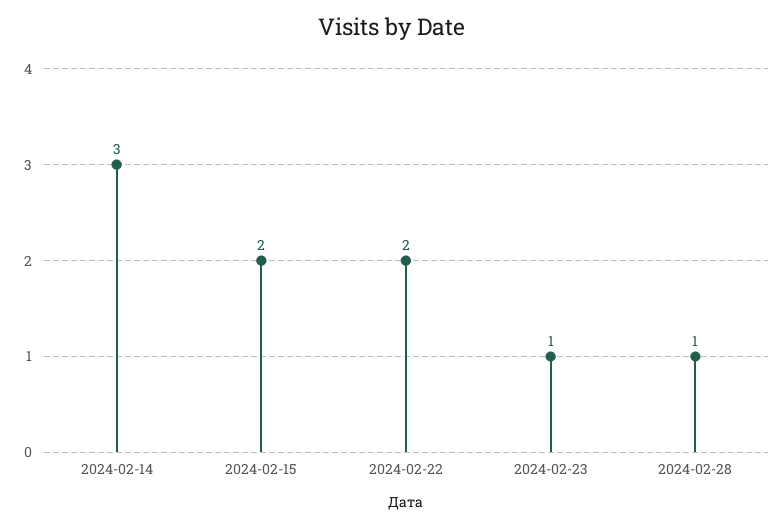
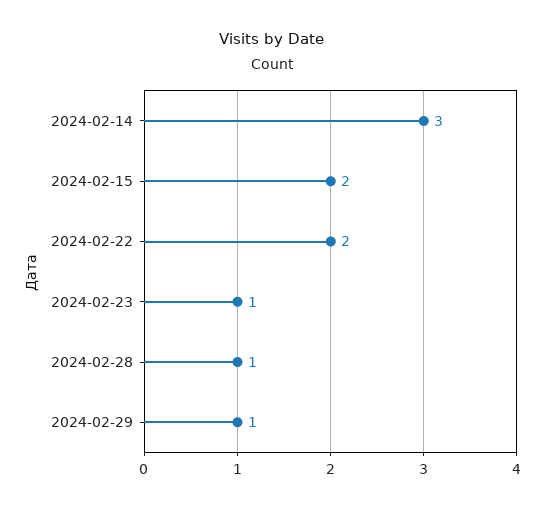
2024-02-29: none -> 1

